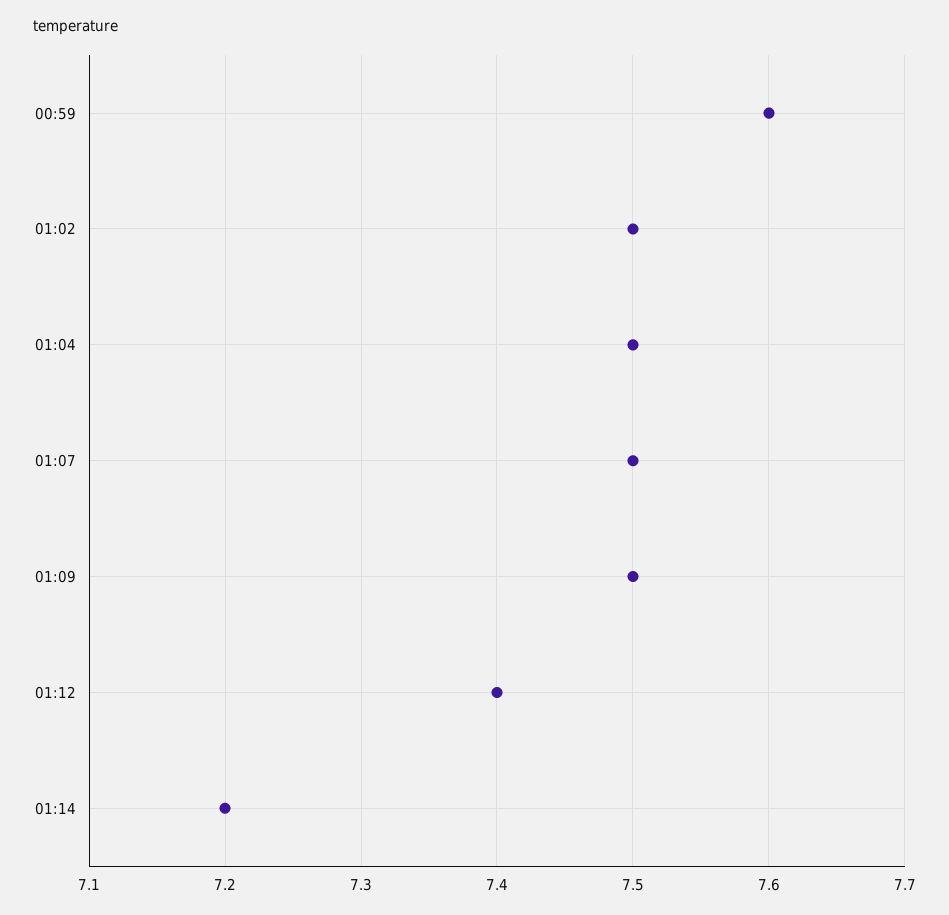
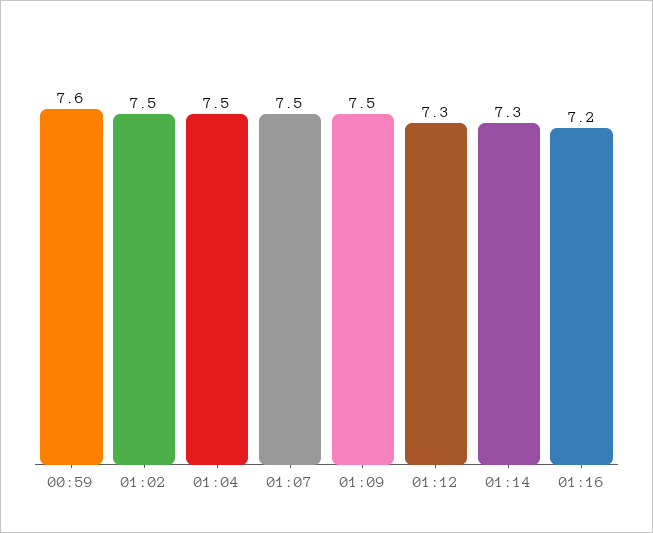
01:12: 7.4 -> 7.3
01:14: 7.2 -> 7.3
01:16: none -> 7.2

